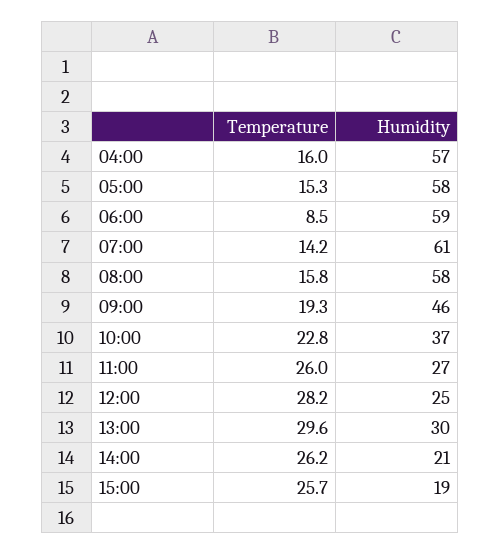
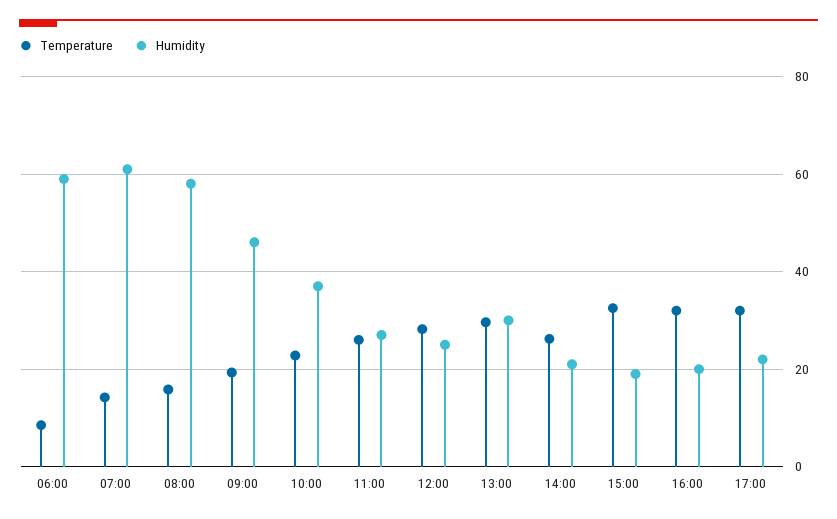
Temperature, 04:00: 16 -> none
Humidity, 04:00: 57 -> none
Temperature, 05:00: 15.3 -> none
Humidity, 05:00: 58 -> none
Temperature, 15:00: 25.7 -> 32
Temperature, 16:00: none -> 32
Humidity, 16:00: none -> 20
Temperature, 17:00: none -> 32
Humidity, 17:00: none -> 22

